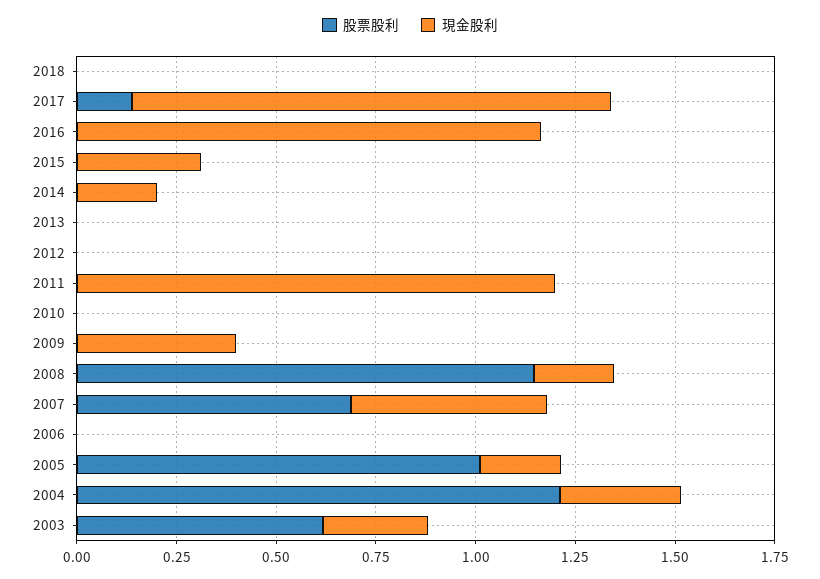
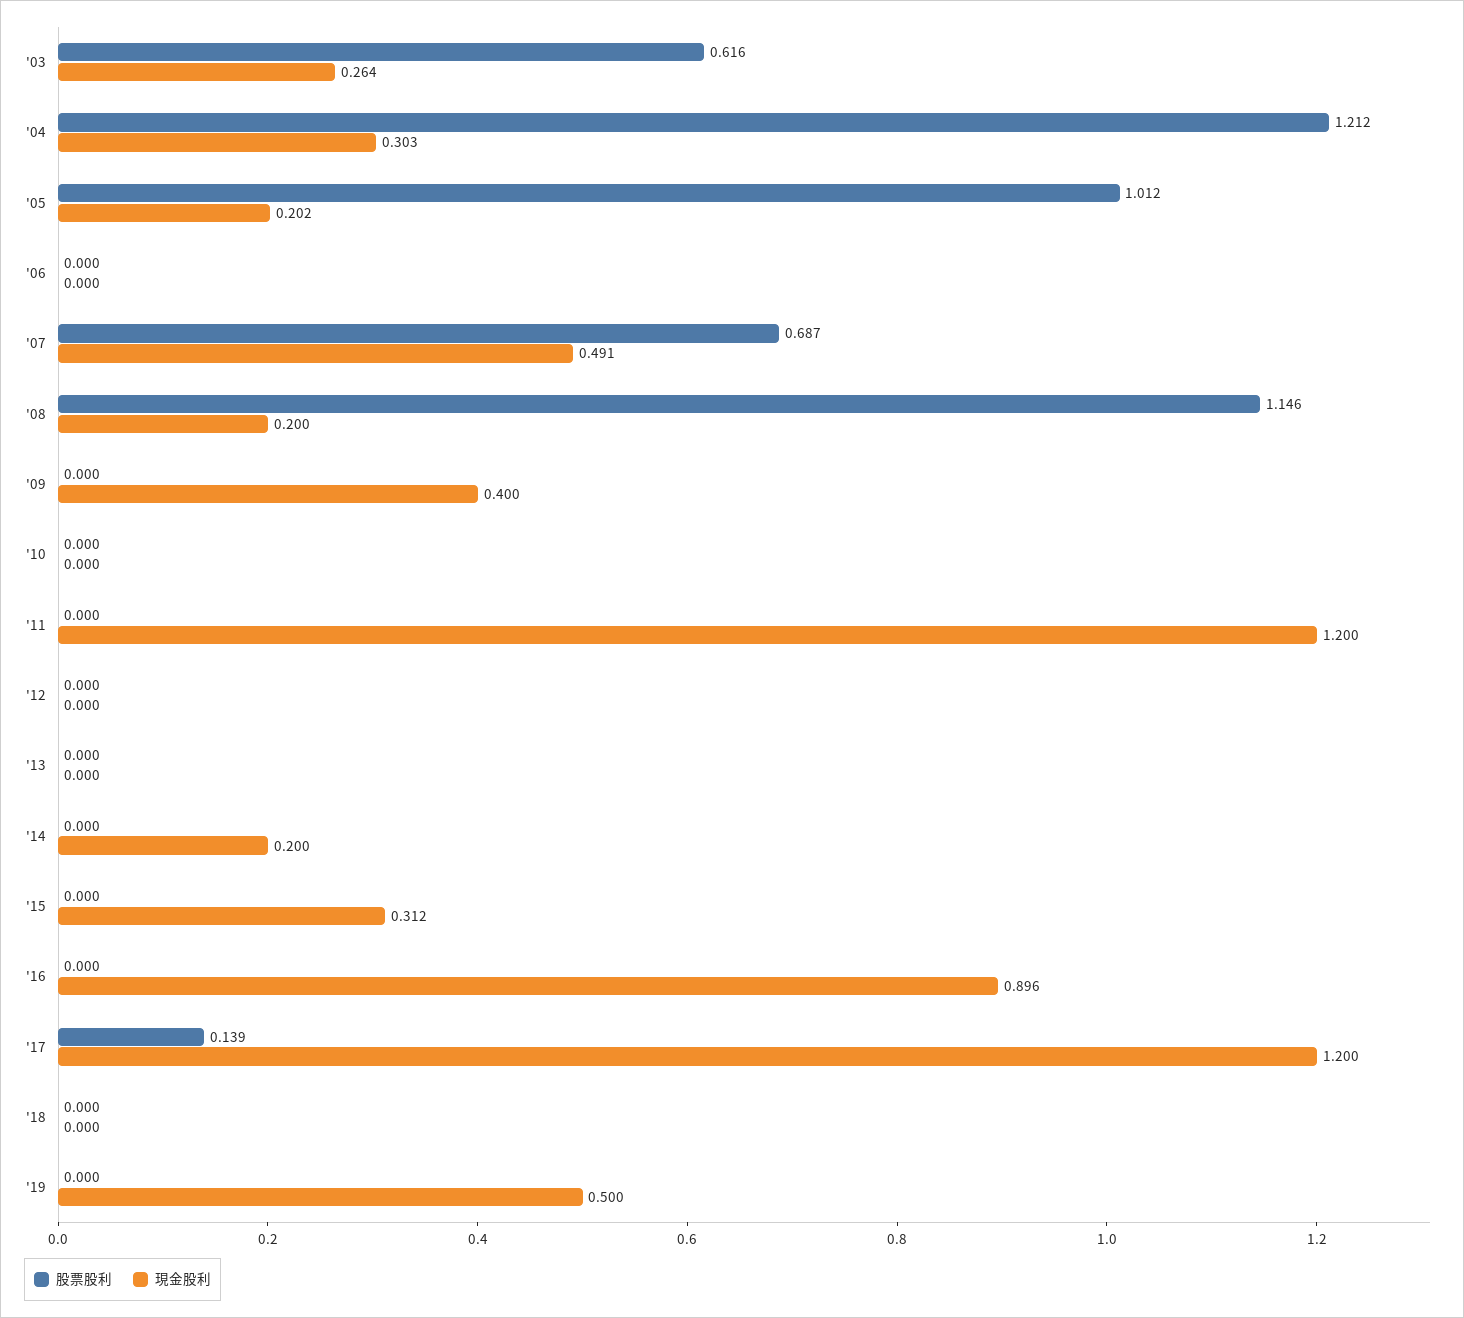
現金股利, 2016: 1.15 -> 0.896
股票股利, '19: none -> 0
現金股利, '19: none -> 0.5

